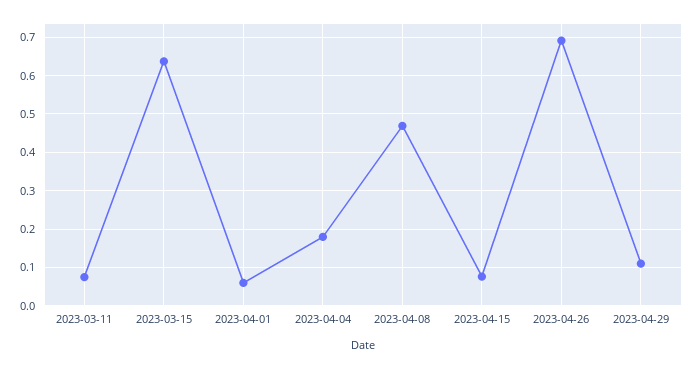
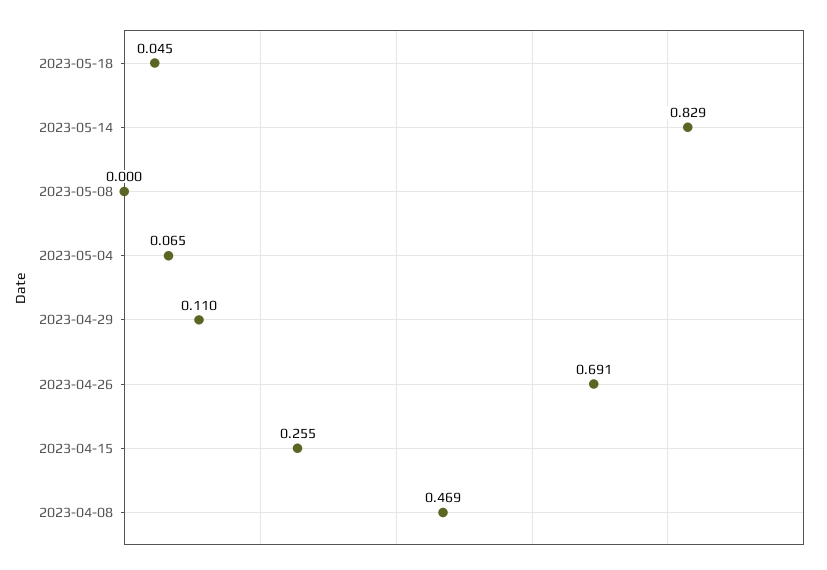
2023-03-11: 0.08 -> none
2023-03-15: 0.64 -> none
2023-04-01: 0.06 -> none
2023-04-04: 0.18 -> none
2023-04-15: 0.08 -> 0.255
2023-05-18: none -> 0.045
2023-05-14: none -> 0.829
2023-05-08: none -> 0
2023-05-04: none -> 0.065

